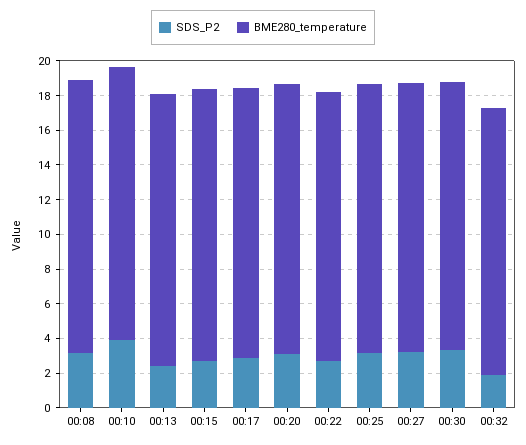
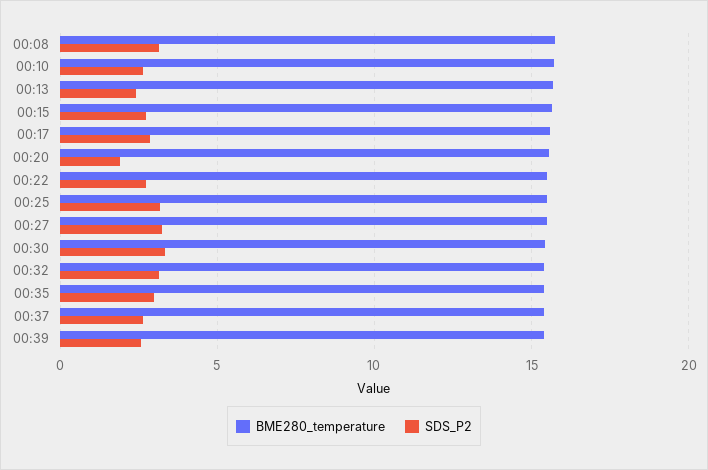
SDS_P2, 00:10: 4 -> 2.5
SDS_P2, 00:20: 3 -> 2
SDS_P2, 00:32: 2 -> 3
BME280_temperature, 00:35: none -> 15.5
SDS_P2, 00:35: none -> 3
BME280_temperature, 00:37: none -> 15.5
SDS_P2, 00:37: none -> 2.5
BME280_temperature, 00:39: none -> 15.5
SDS_P2, 00:39: none -> 2.5

